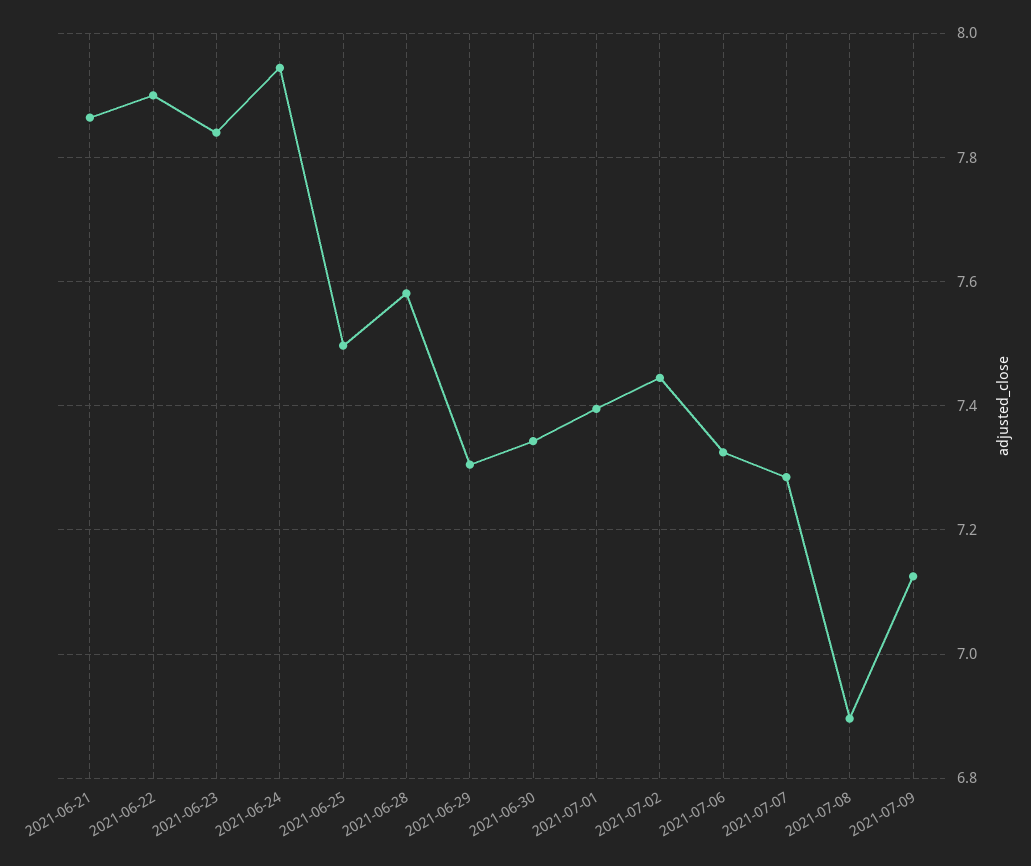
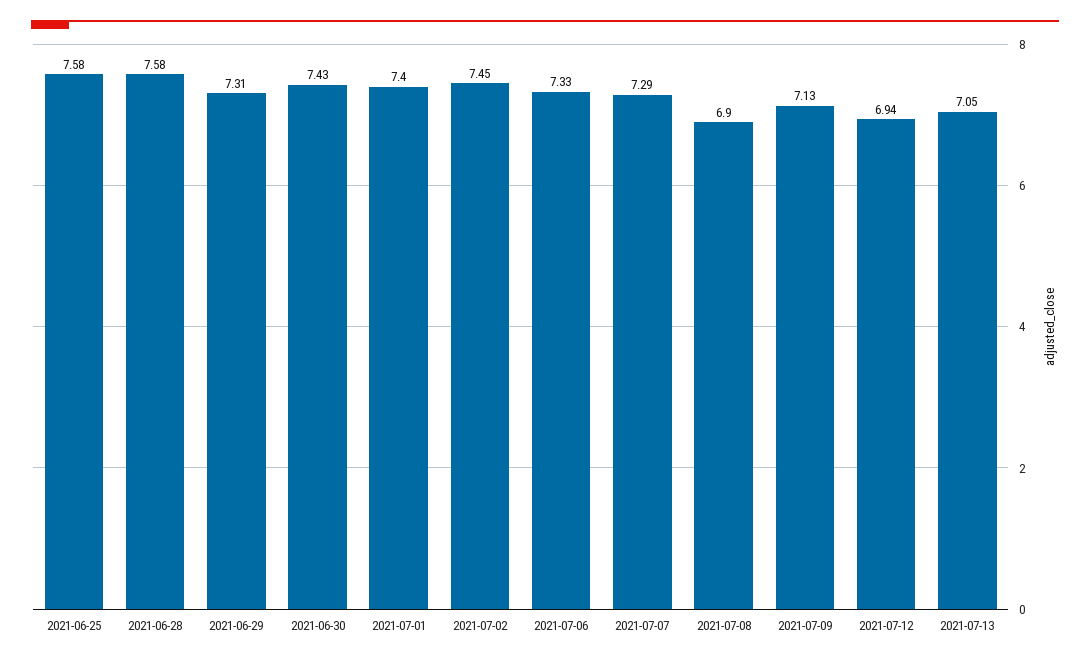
2021-06-21: 7.86 -> none
2021-06-22: 7.9 -> none
2021-06-23: 7.84 -> none
2021-06-24: 7.94 -> none
2021-06-25: 7.5 -> 7.58
2021-06-30: 7.34 -> 7.43
2021-07-12: none -> 6.94
2021-07-13: none -> 7.05

